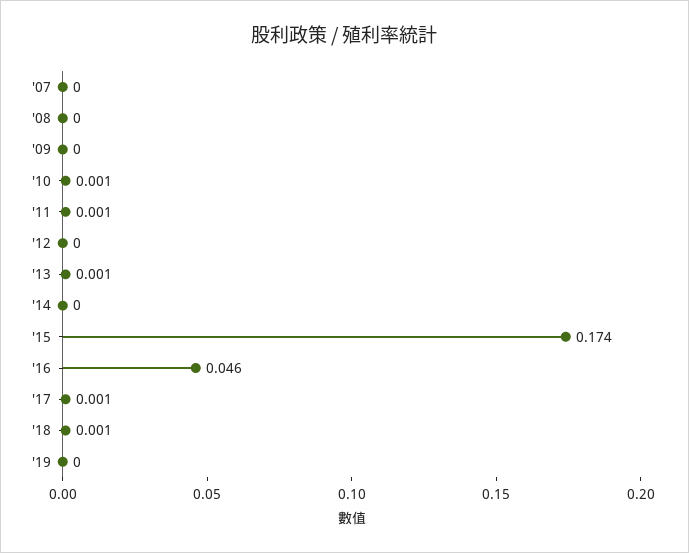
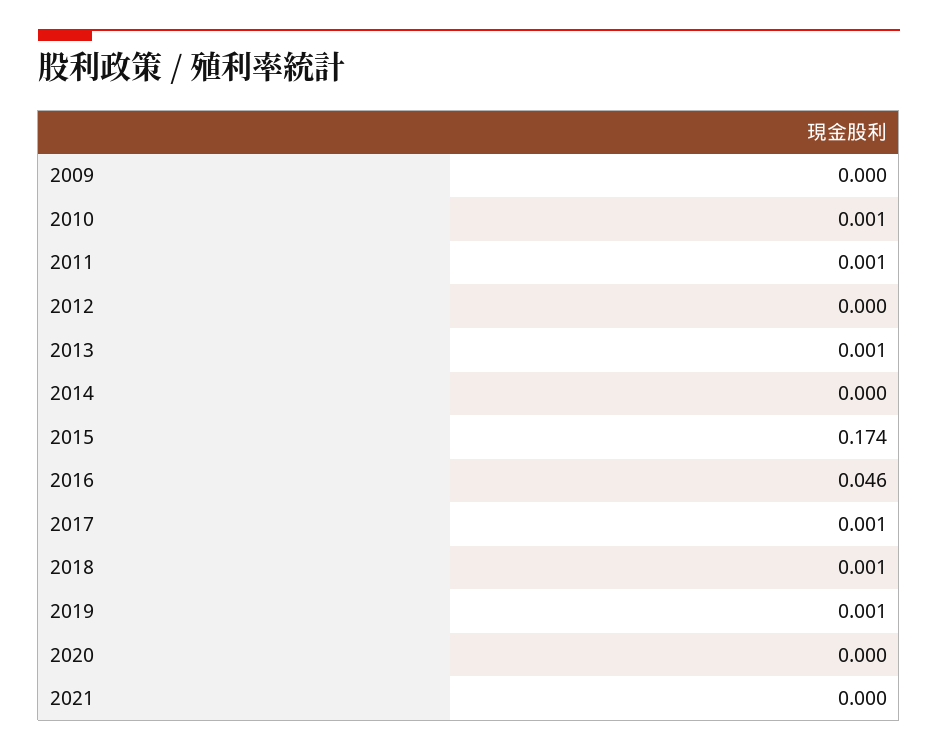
'07: 0 -> none
'08: 0 -> none
'19: 0 -> 0.001
2020: none -> 0
2021: none -> 0

